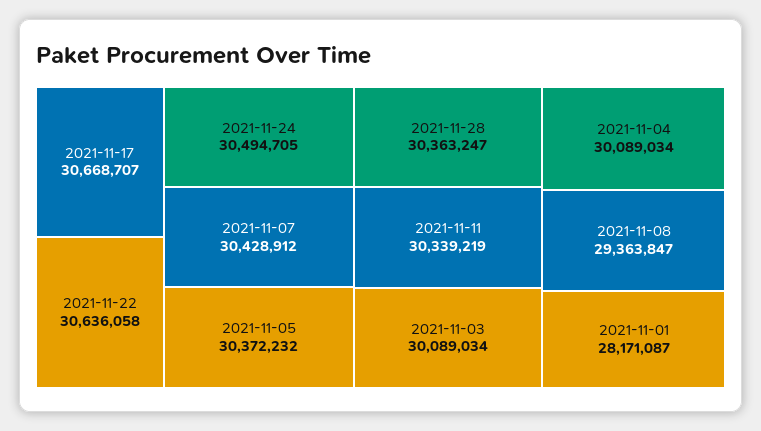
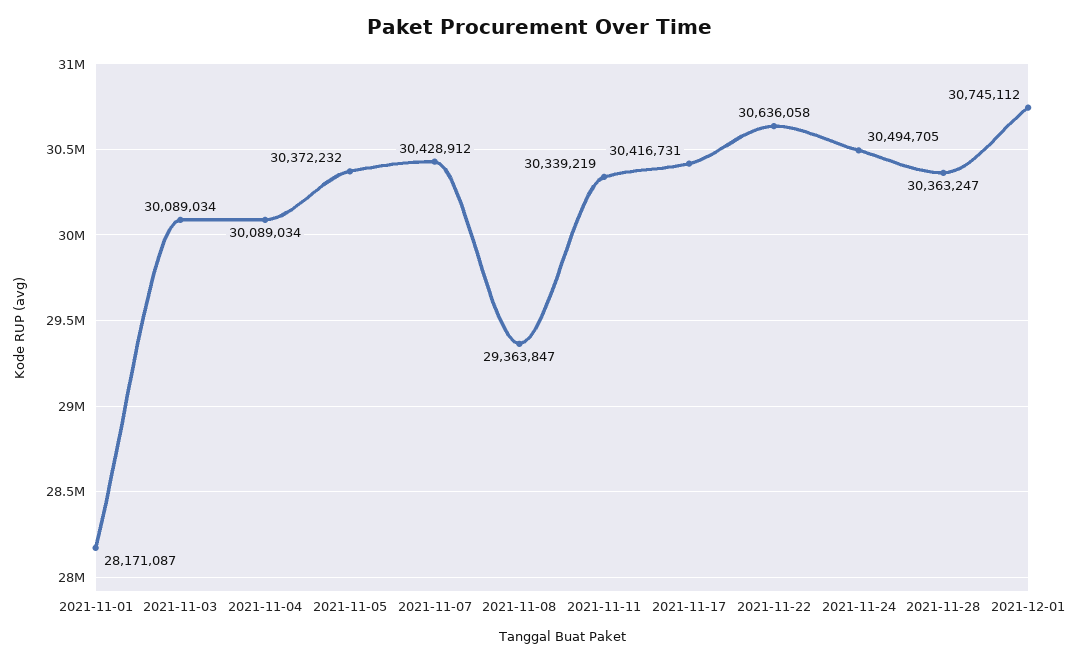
2021-11-17: 30668707 -> 30416731
2021-12-01: none -> 30745112

